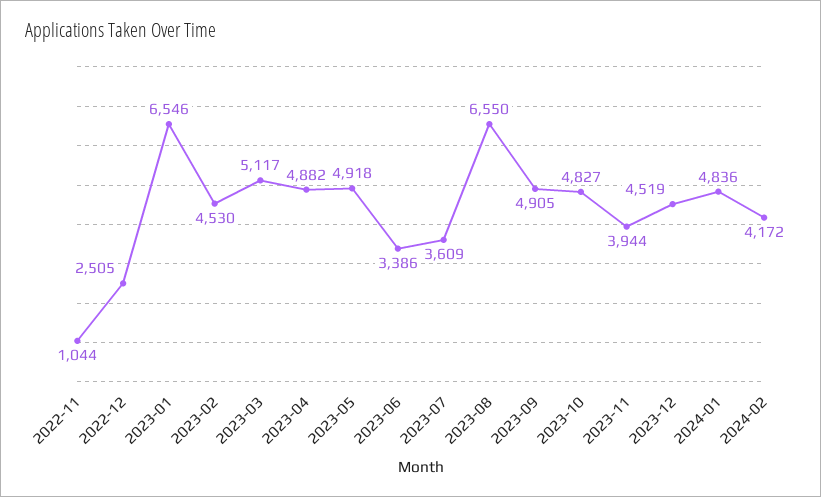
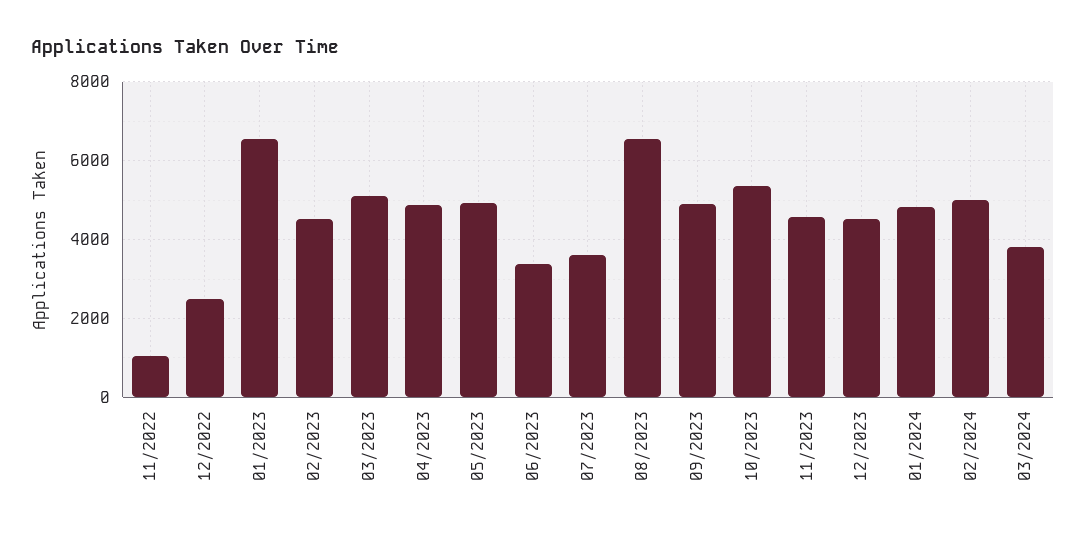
2023-10: 4827 -> 5400
2023-11: 3944 -> 4600
2024-02: 4172 -> 5000
03/2024: none -> 3800

